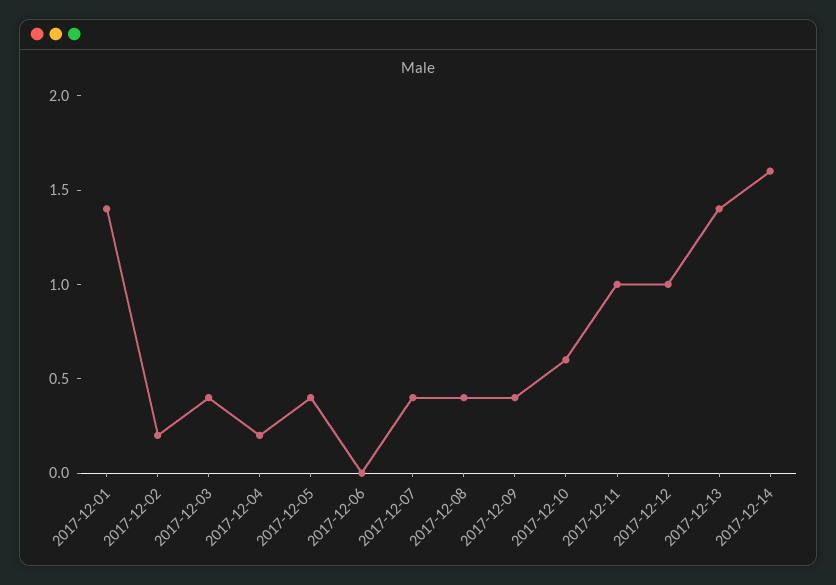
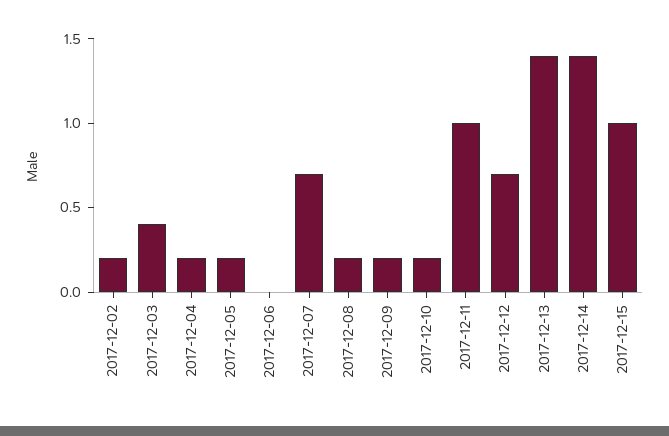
2017-12-01: 1.4 -> none
2017-12-05: 0.4 -> 0.2
2017-12-07: 0.4 -> 0.7
2017-12-08: 0.4 -> 0.2
2017-12-09: 0.4 -> 0.2
2017-12-10: 0.6 -> 0.2
2017-12-12: 1 -> 0.7
2017-12-14: 1.6 -> 1.4
2017-12-15: none -> 1

